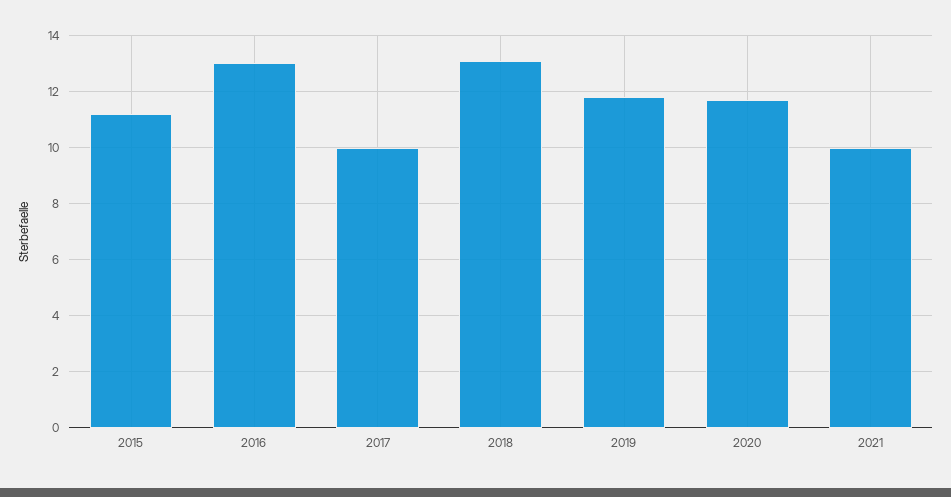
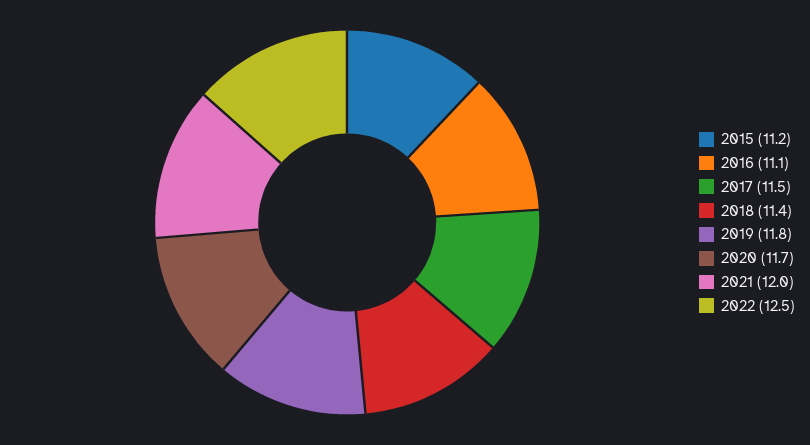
2016: 13 -> 11.1
2017: 10 -> 11.5
2018: 13 -> 11.4
2021: 10 -> 12
2022: none -> 12.5

